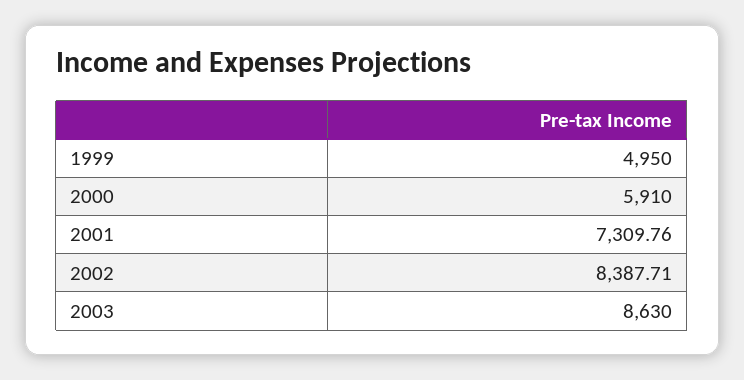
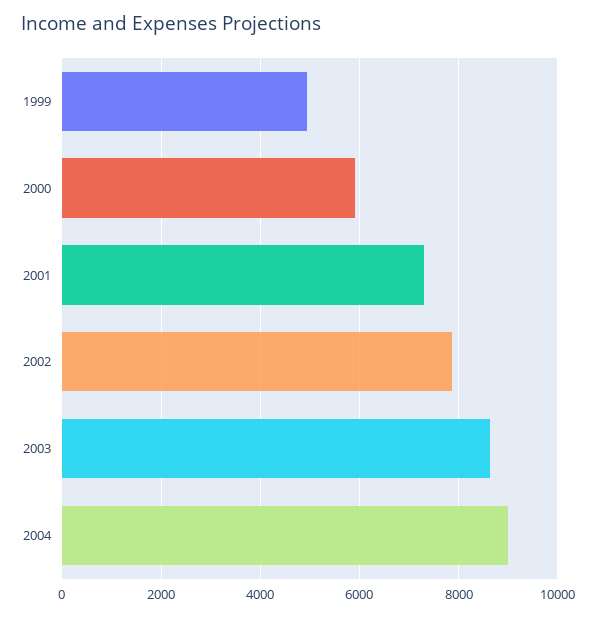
2002: 8387.71 -> 7800
2004: none -> 9000

